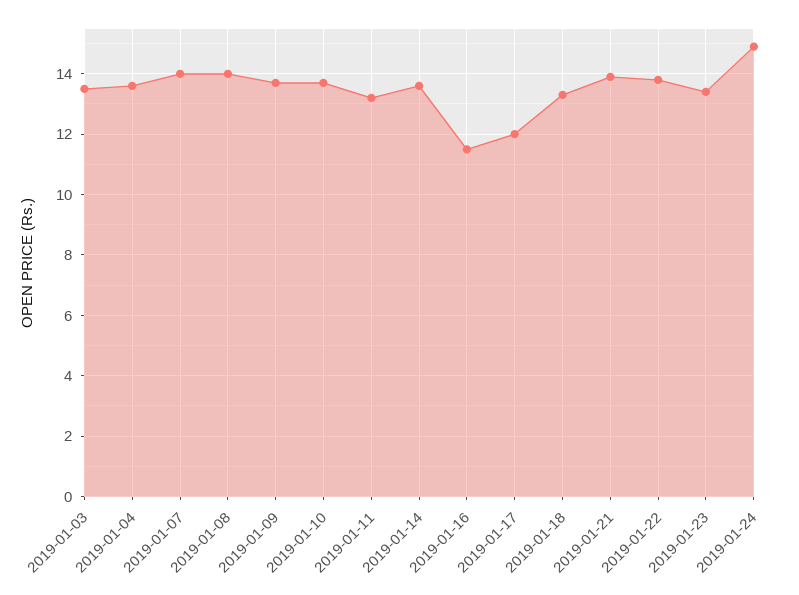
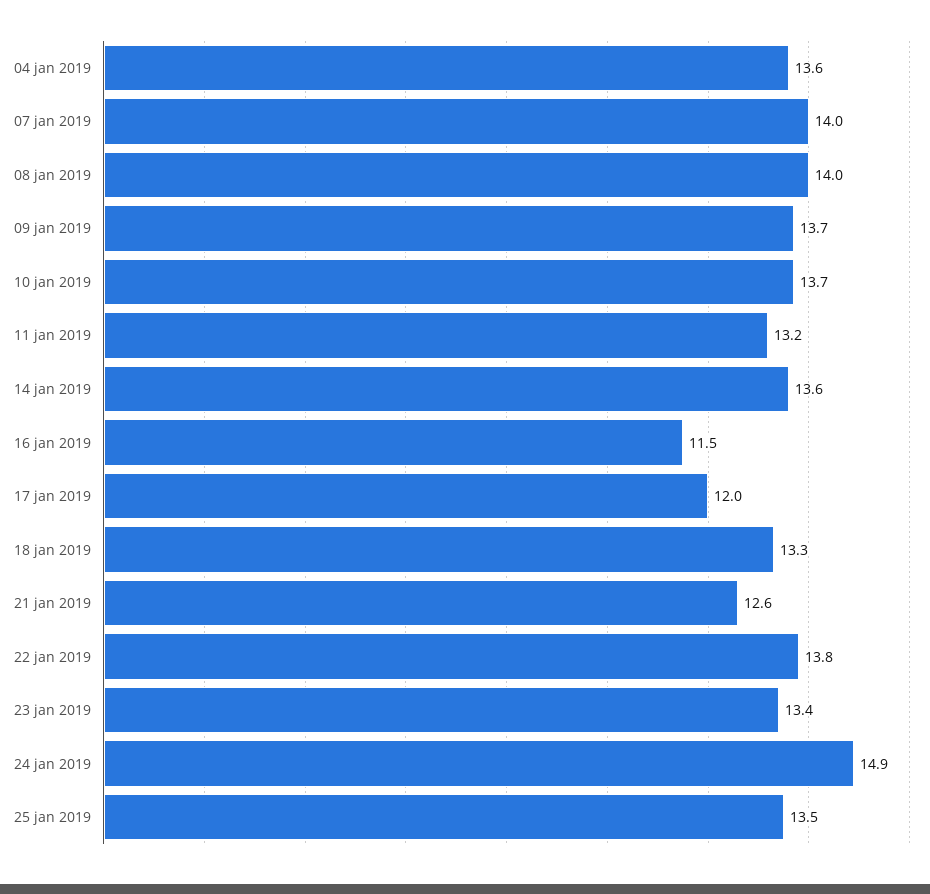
2019-01-03: 13.5 -> none
2019-01-21: 14 -> 12.6
25 jan 2019: none -> 13.5

